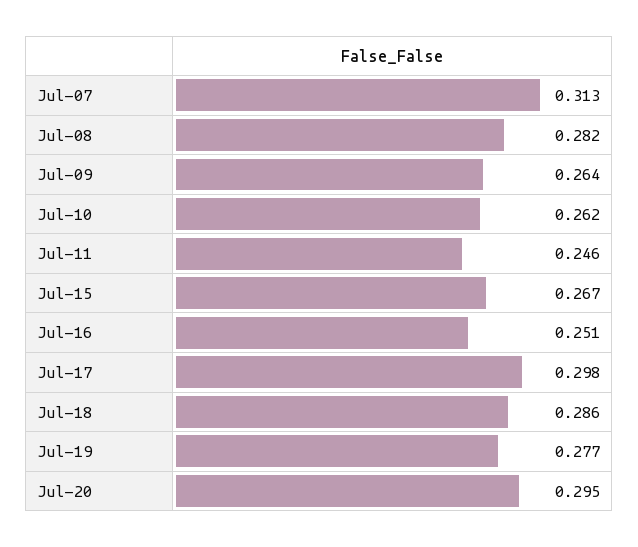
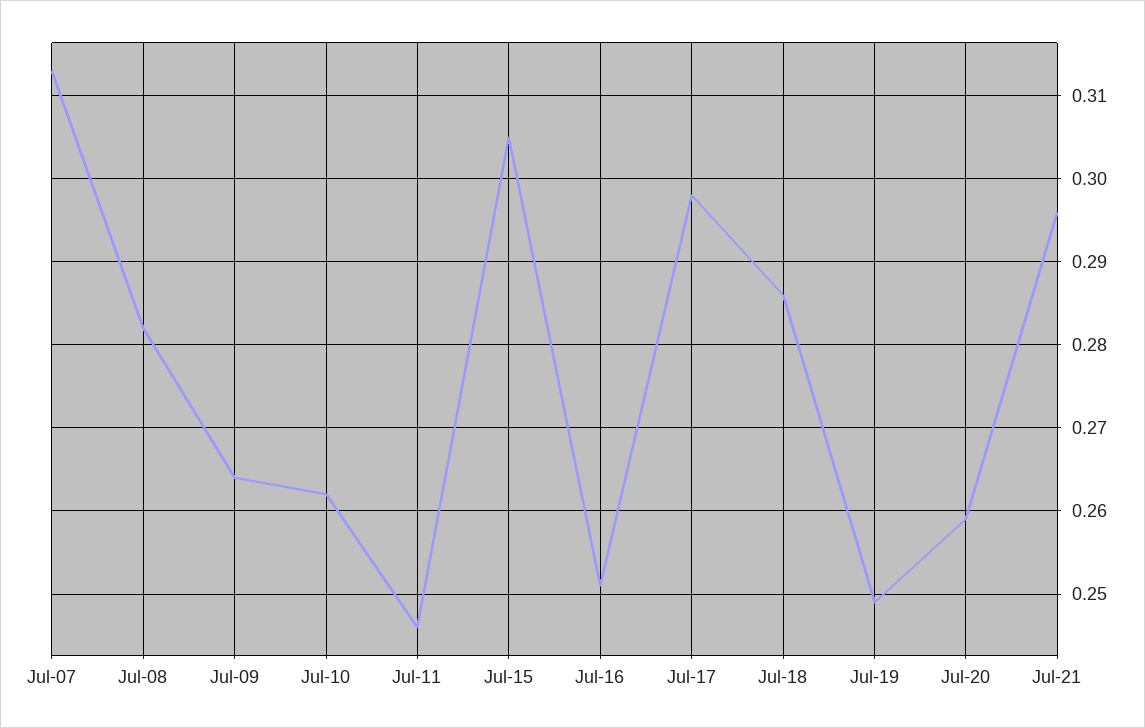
Jul-15: 0.267 -> 0.305
Jul-19: 0.277 -> 0.249
Jul-20: 0.295 -> 0.259
Jul-21: none -> 0.296

